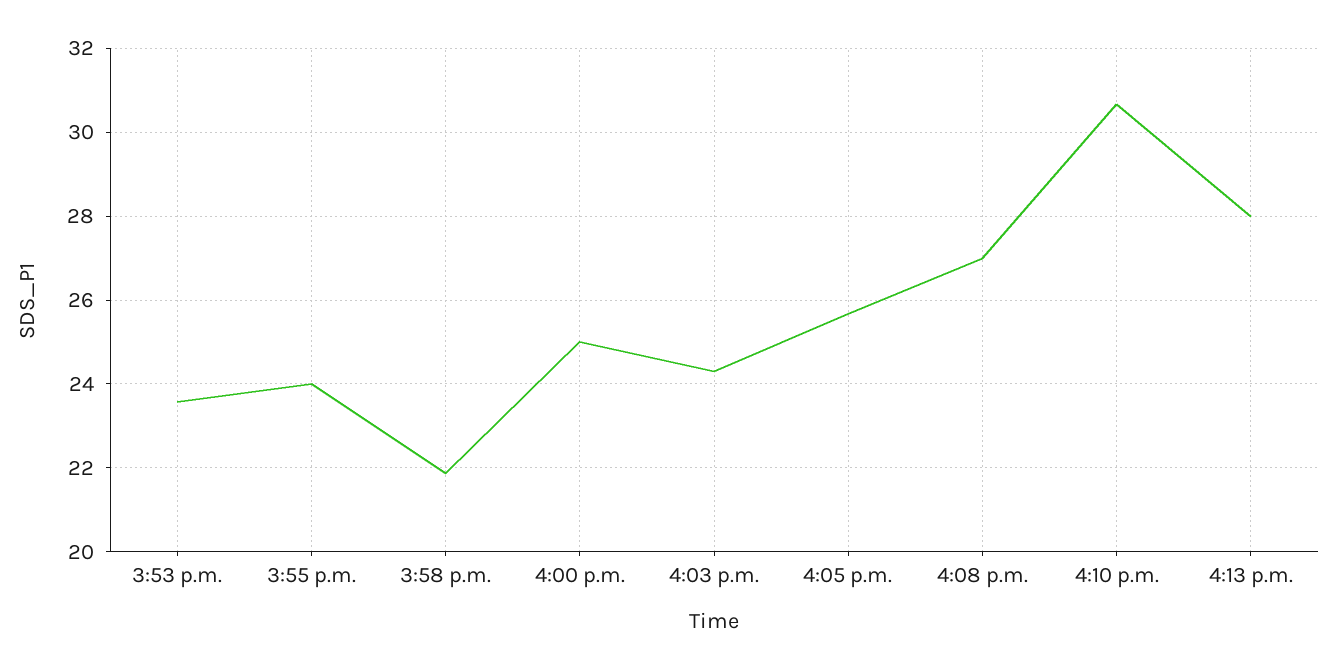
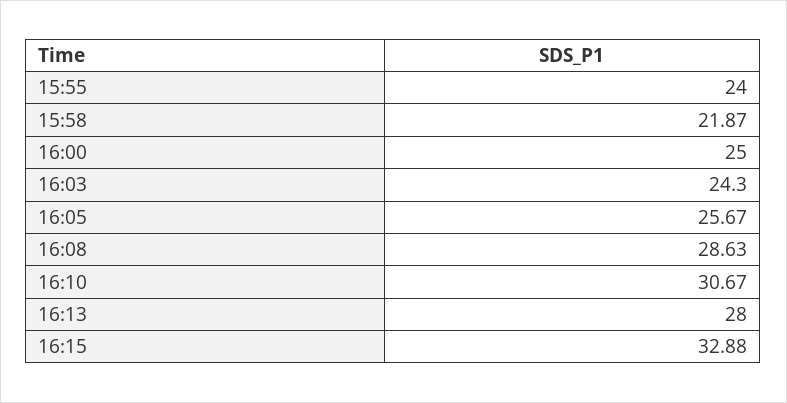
3:53 p.m.: 23.6 -> none
4:08 p.m.: 27 -> 28.63
16:15: none -> 32.88

